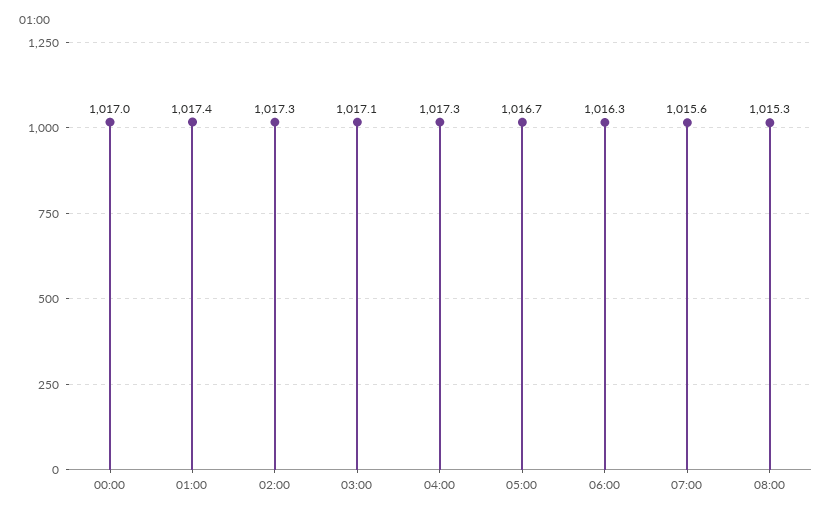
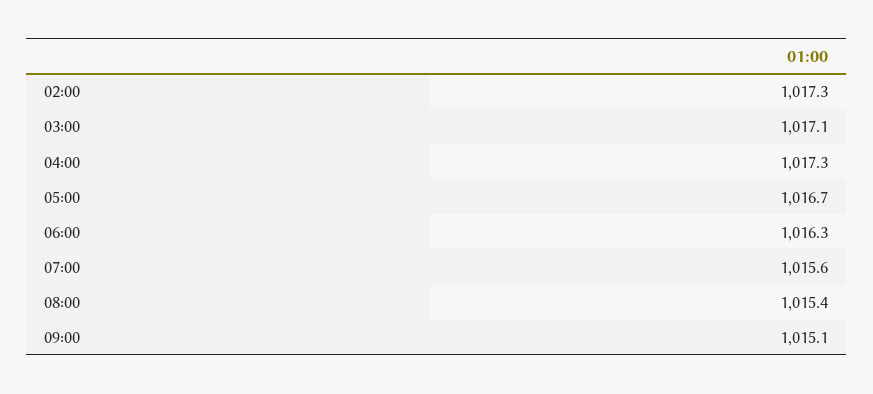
00:00: 1017 -> none
01:00: 1017.4 -> none
08:00: 1015.3 -> 1015.4
09:00: none -> 1015.1

